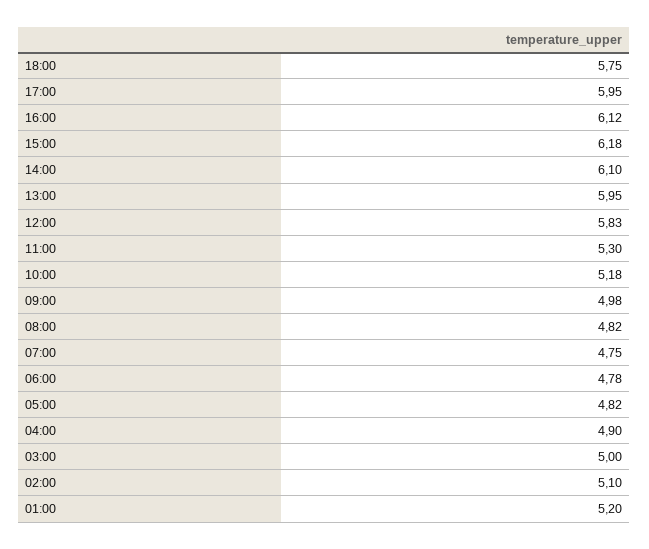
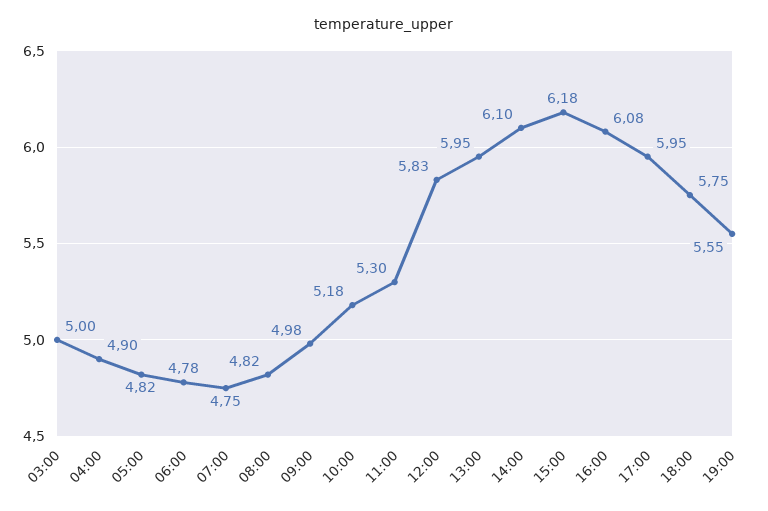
16:00: 6.12 -> 6.08
02:00: 5.1 -> none
01:00: 5.2 -> none
19:00: none -> 5.55

